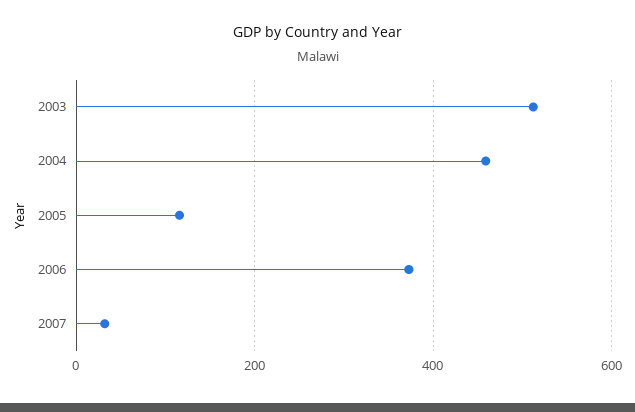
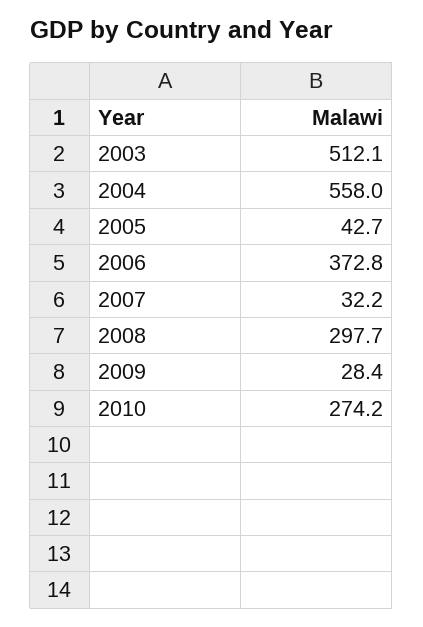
2004: 460 -> 558
2005: 120 -> 42.7
2008: none -> 297.7
2009: none -> 28.4
2010: none -> 274.2

